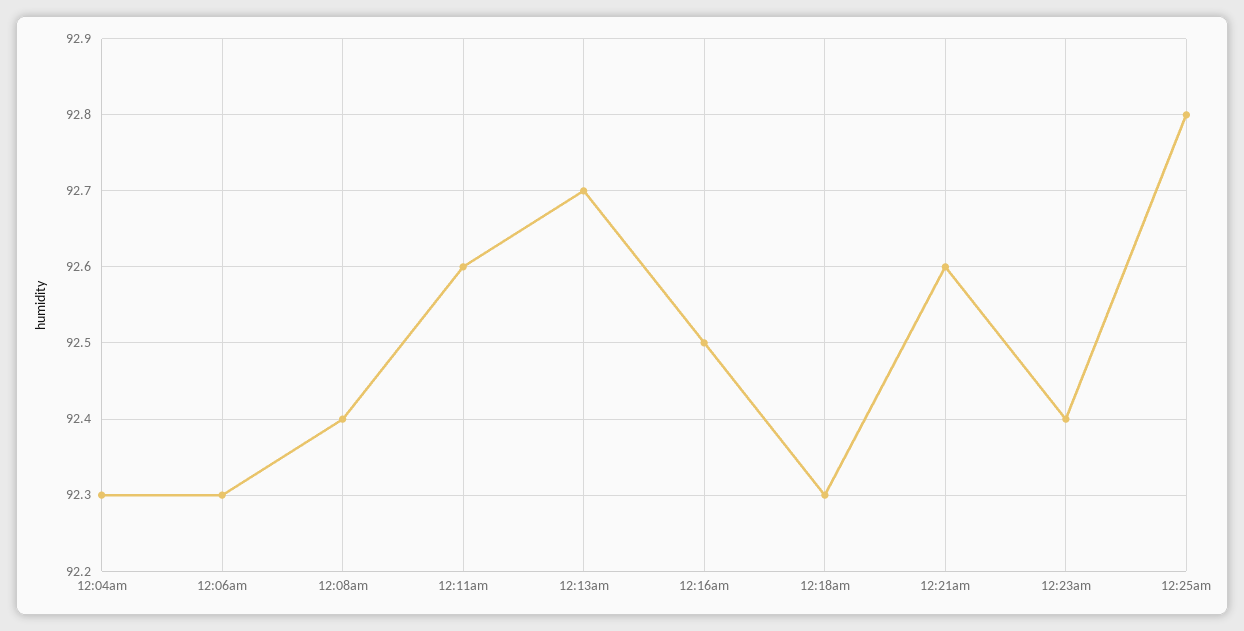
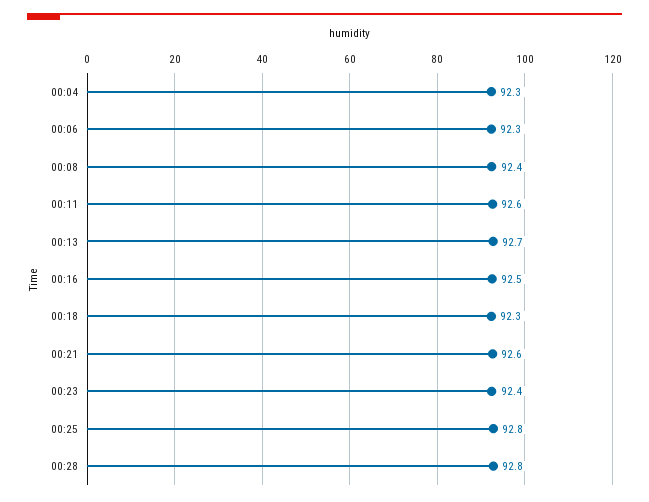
00:28: none -> 92.8

